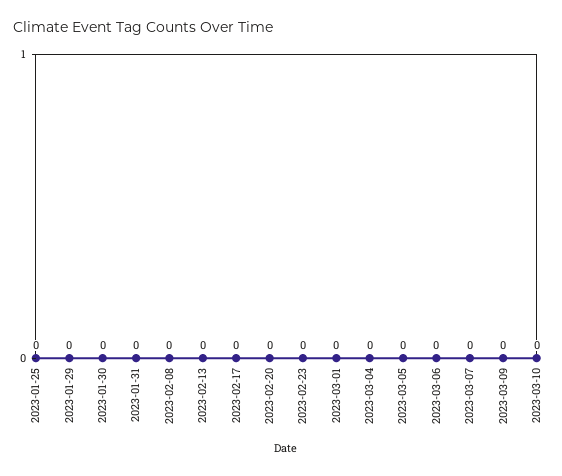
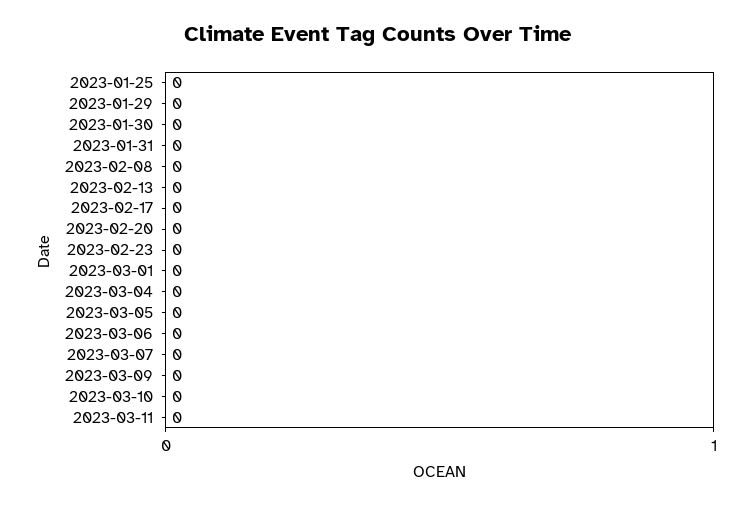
2023-03-11: none -> 0

